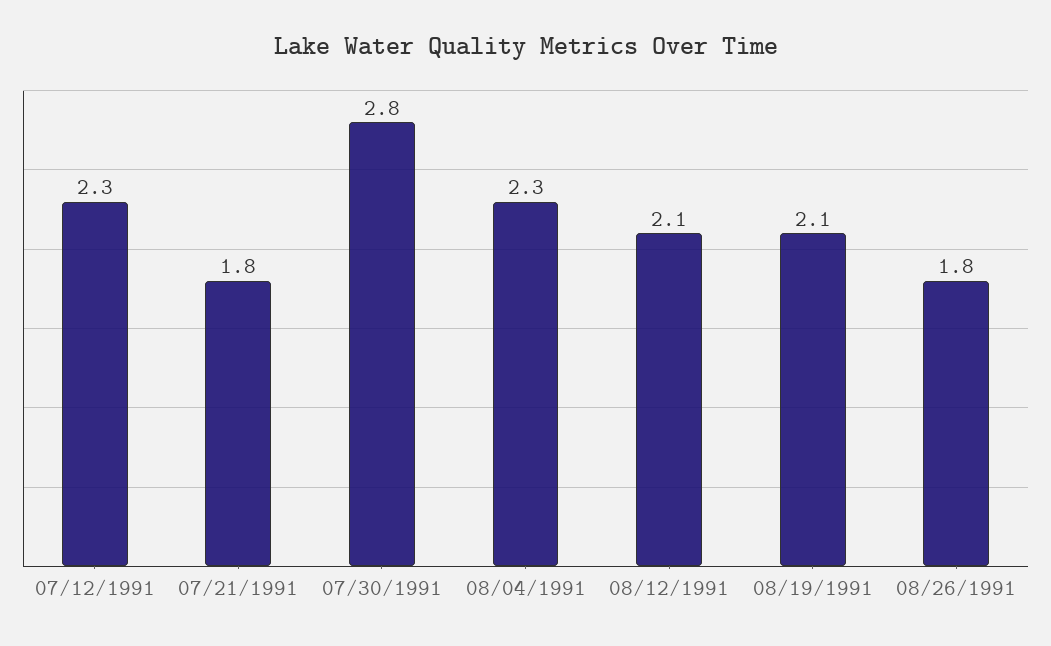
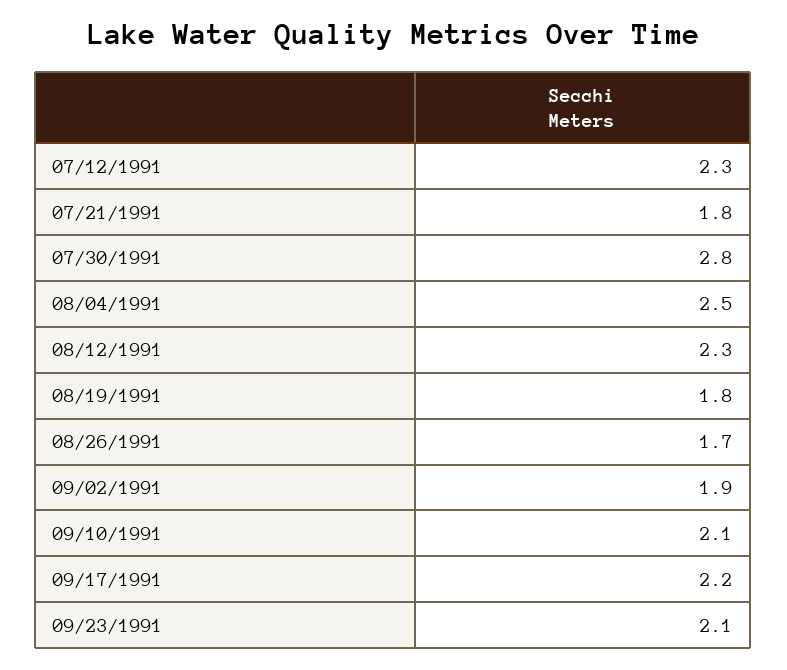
08/04/1991: 2.3 -> 2.5
08/12/1991: 2.1 -> 2.3
08/19/1991: 2.1 -> 1.8
08/26/1991: 1.8 -> 1.7
09/02/1991: none -> 1.9
09/10/1991: none -> 2.1
09/17/1991: none -> 2.2
09/23/1991: none -> 2.1

